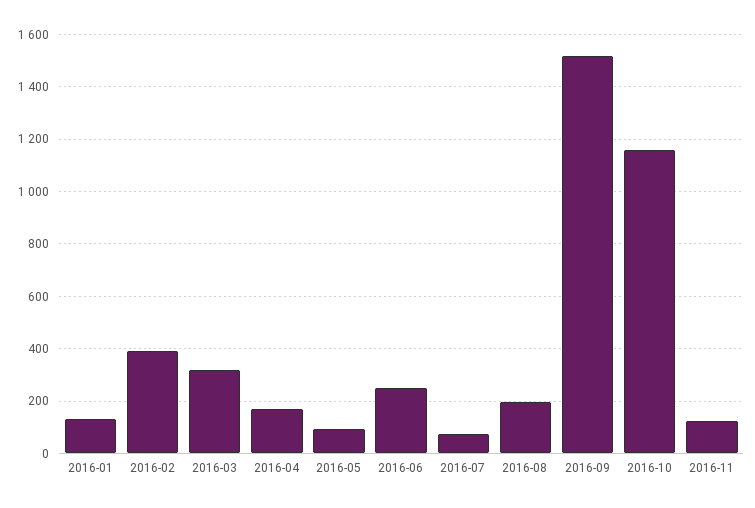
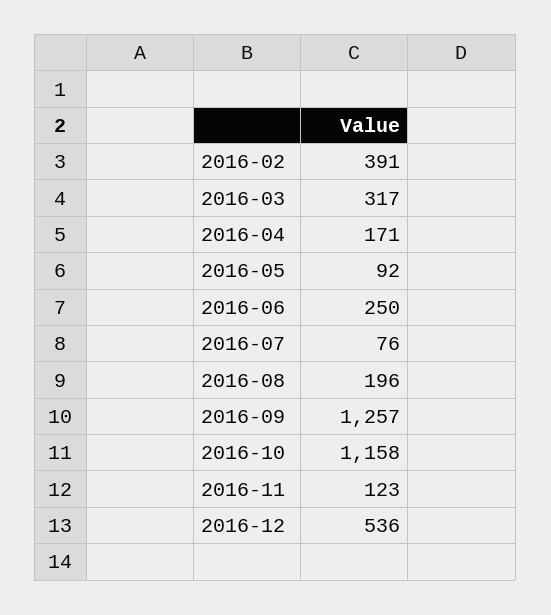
2016-01: 125 -> none
2016-09: 1525 -> 1257
2016-12: none -> 536

